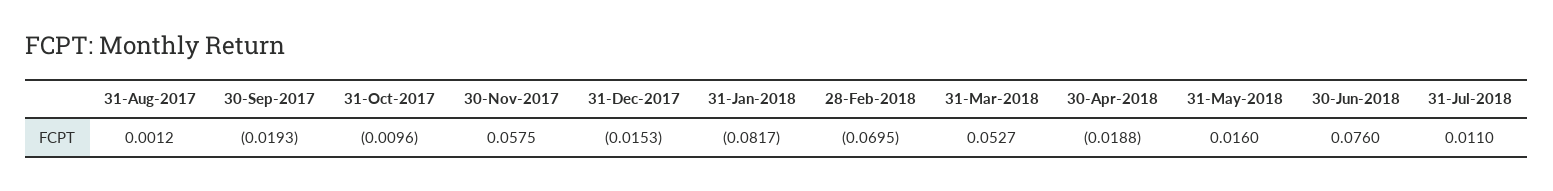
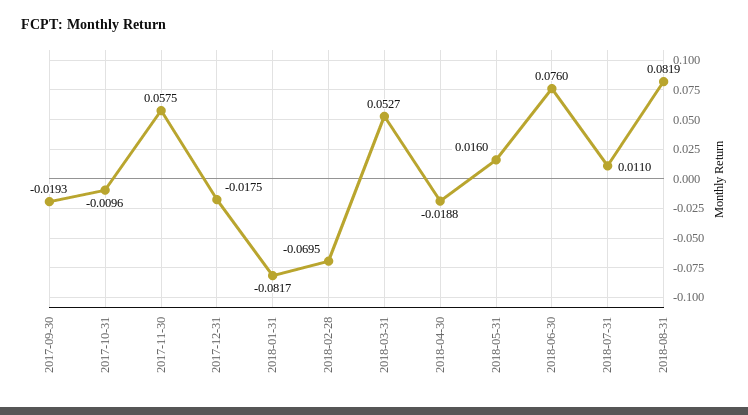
31-Aug-2017: 0.0012 -> none
31-Dec-2017: -0.0153 -> -0.0175
2018-08-31: none -> 0.0819

